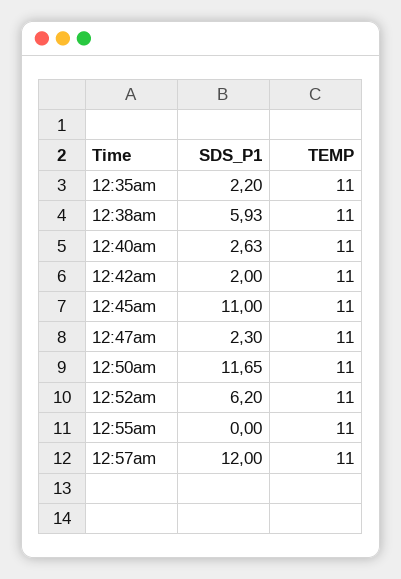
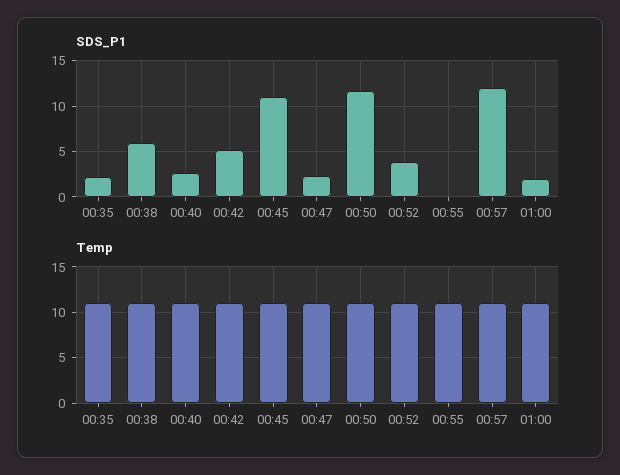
SDS_P1, 12:42am: 2 -> 5
SDS_P1, 12:52am: 6.2 -> 4
SDS_P1, 01:00: none -> 2
TEMP, 01:00: none -> 11

